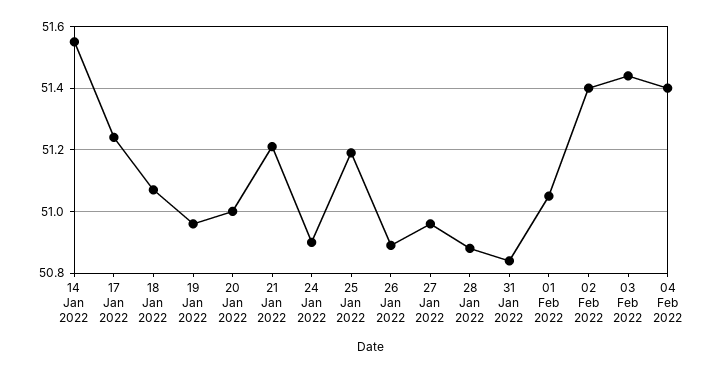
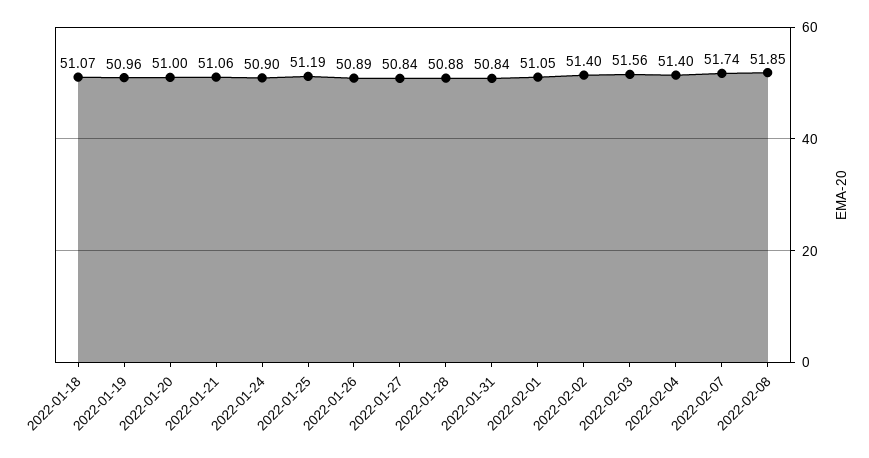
14 Jan 2022: 51.55 -> none
17 Jan 2022: 51.25 -> none
21 Jan 2022: 51.2 -> 51.06
27 Jan 2022: 50.95 -> 50.84
03 Feb 2022: 51.45 -> 51.56
2022-02-07: none -> 51.74
2022-02-08: none -> 51.85

